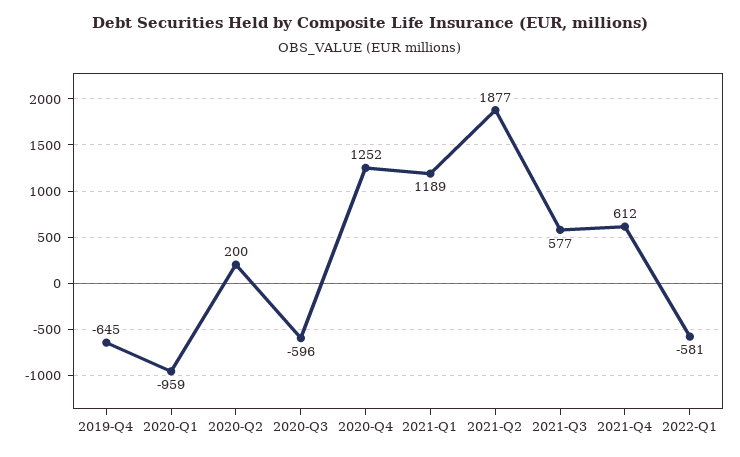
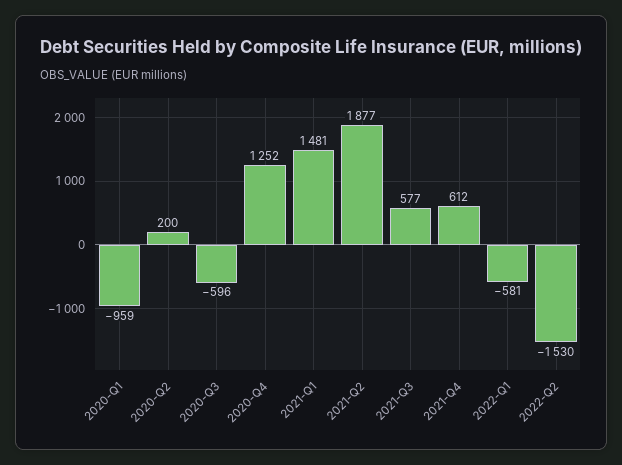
2019-Q4: -645 -> none
2021-Q1: 1189 -> 1481
2022-Q2: none -> -1530

